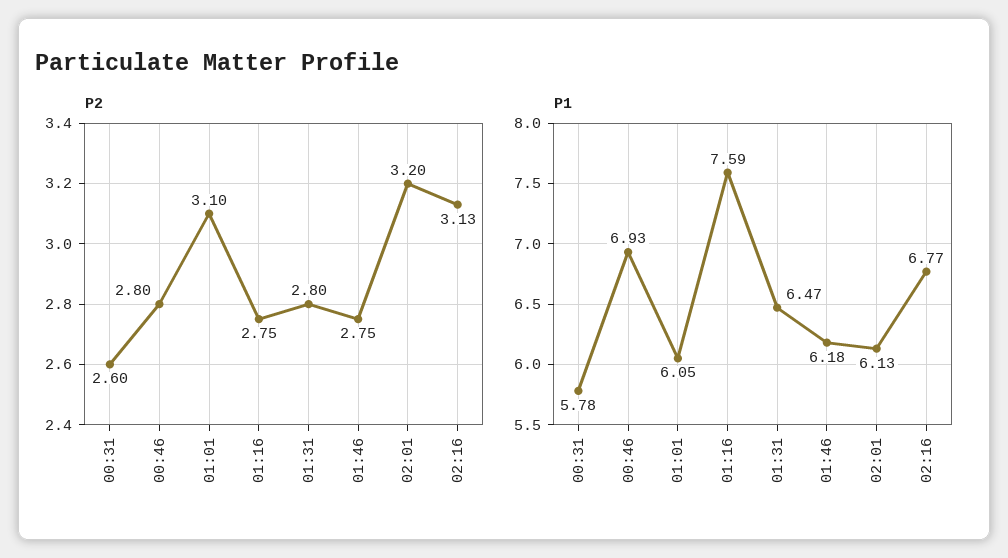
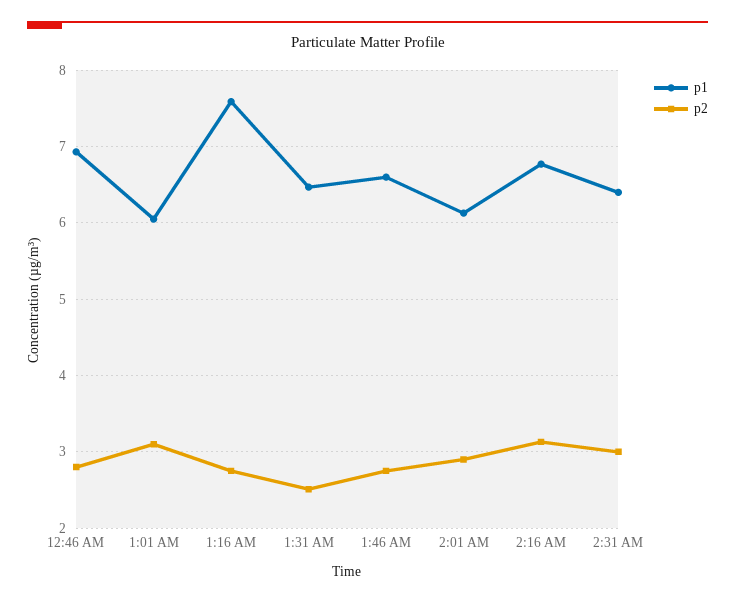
P2, 00:31: 2.6 -> none
P2, 01:31: 2.8 -> 2.5
P2, 02:01: 3.2 -> 2.9
P1, 00:31: 5.78 -> none
P1, 01:46: 6.18 -> 6.6
P1, 2:31 AM: none -> 6.4
P2, 2:31 AM: none -> 3

